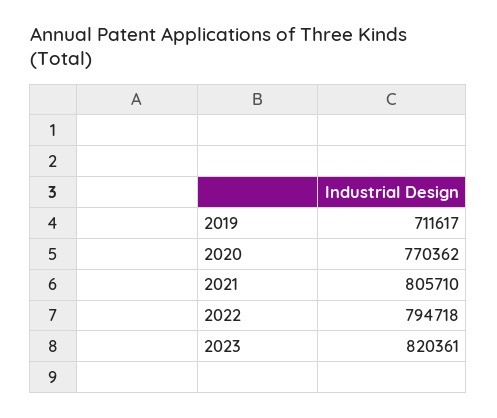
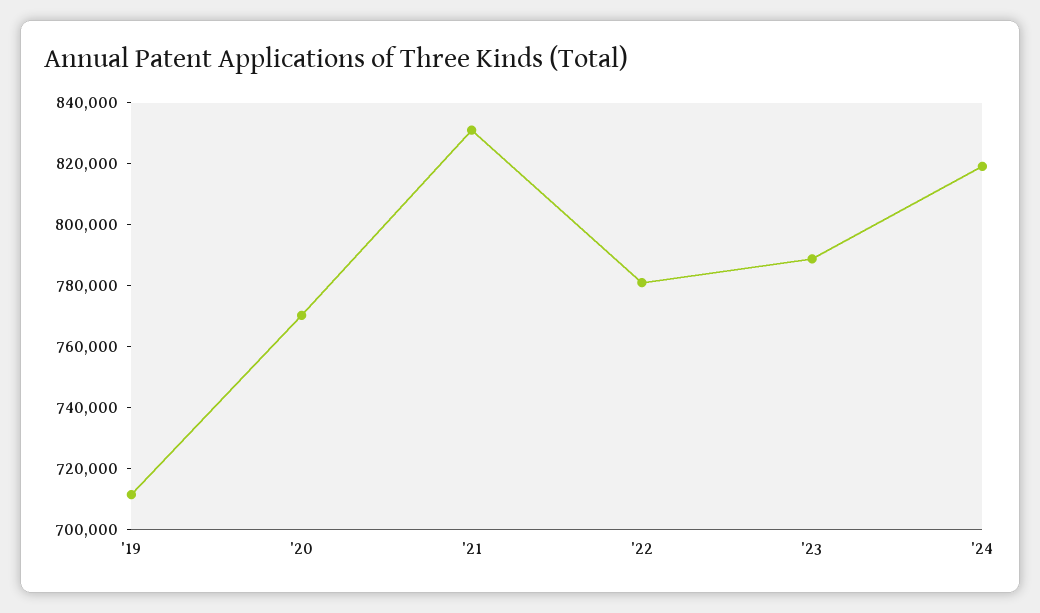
2021: 805710 -> 830000
2022: 794718 -> 780000
2023: 820361 -> 790000
'24: none -> 820000

